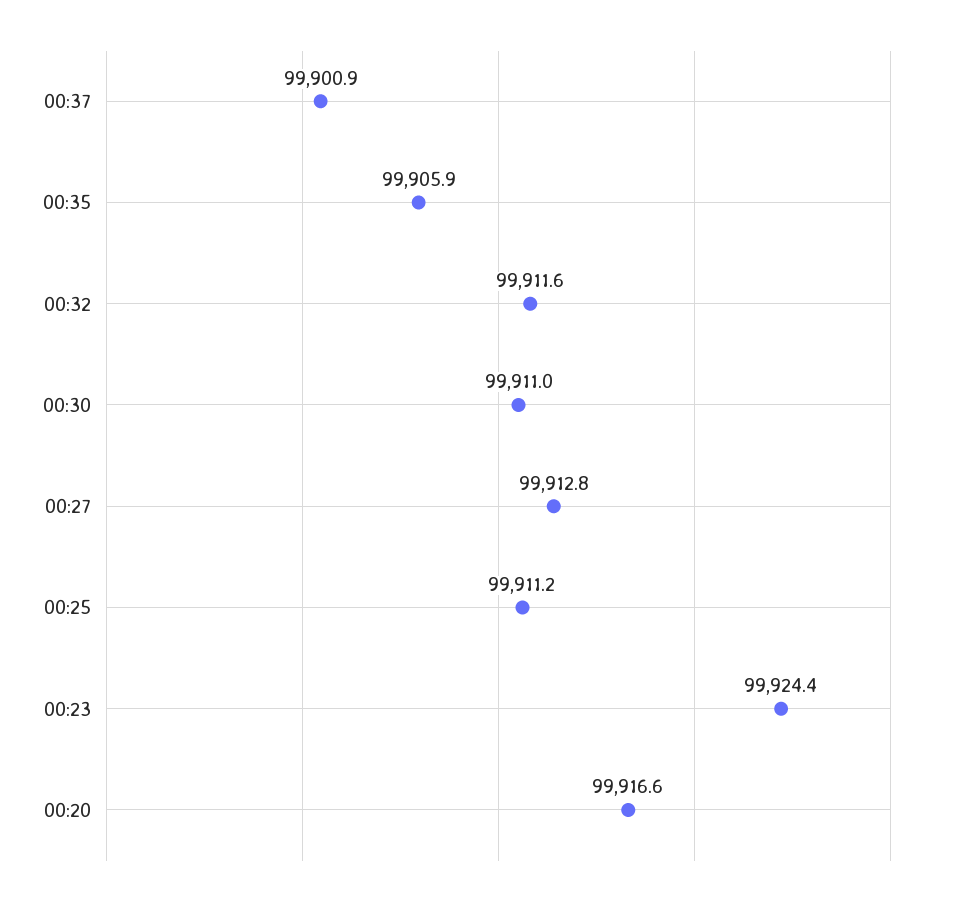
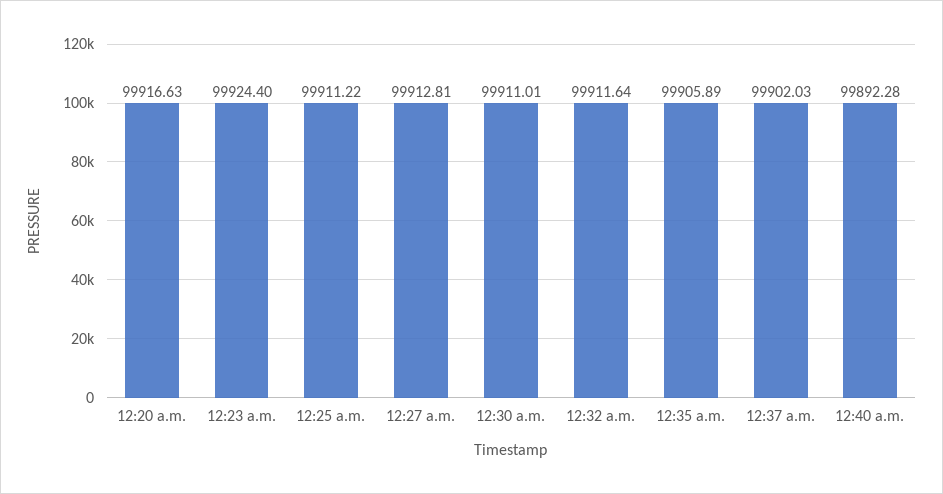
00:37: 99900.9 -> 99902.03
12:40 a.m.: none -> 99892.28

